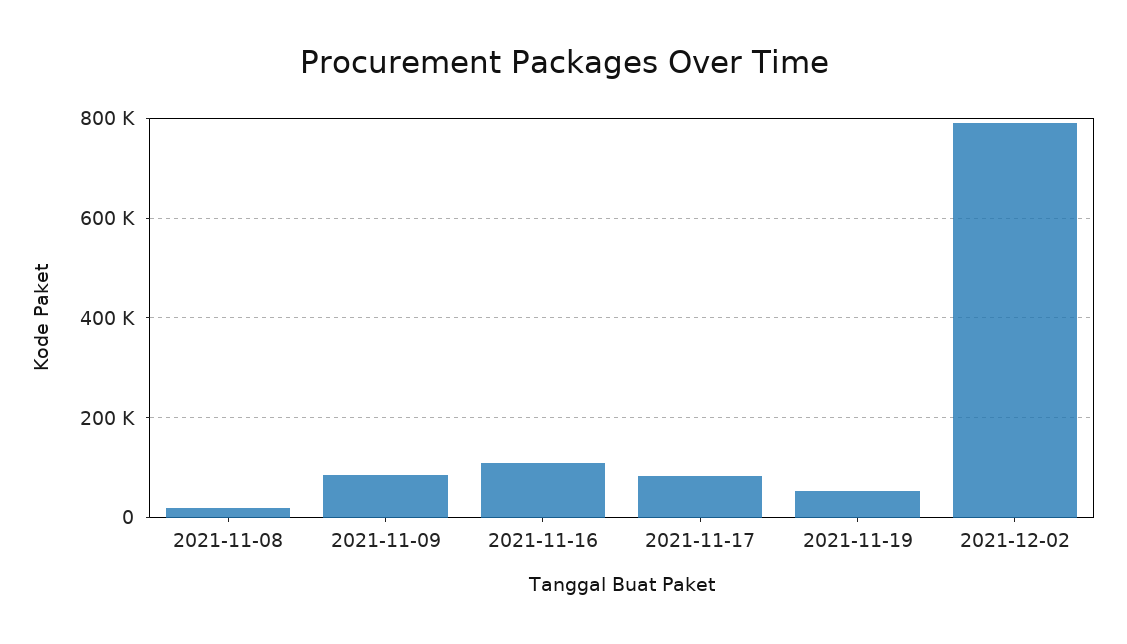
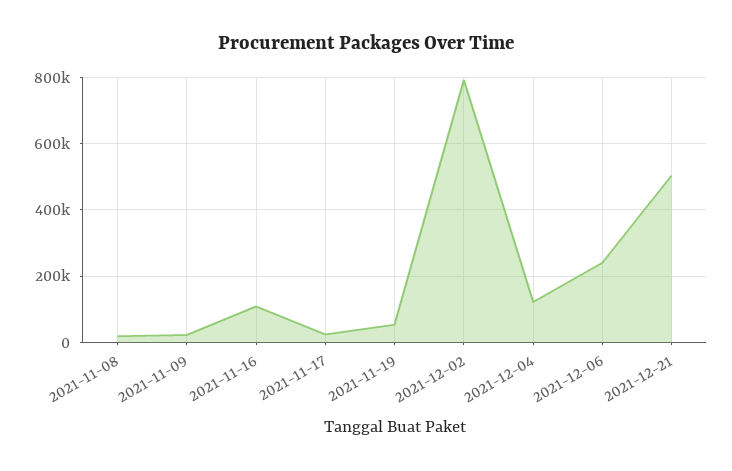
2021-11-09: 80000 -> 20000
2021-11-17: 80000 -> 20000
2021-12-04: none -> 120000
2021-12-06: none -> 240000
2021-12-21: none -> 500000

